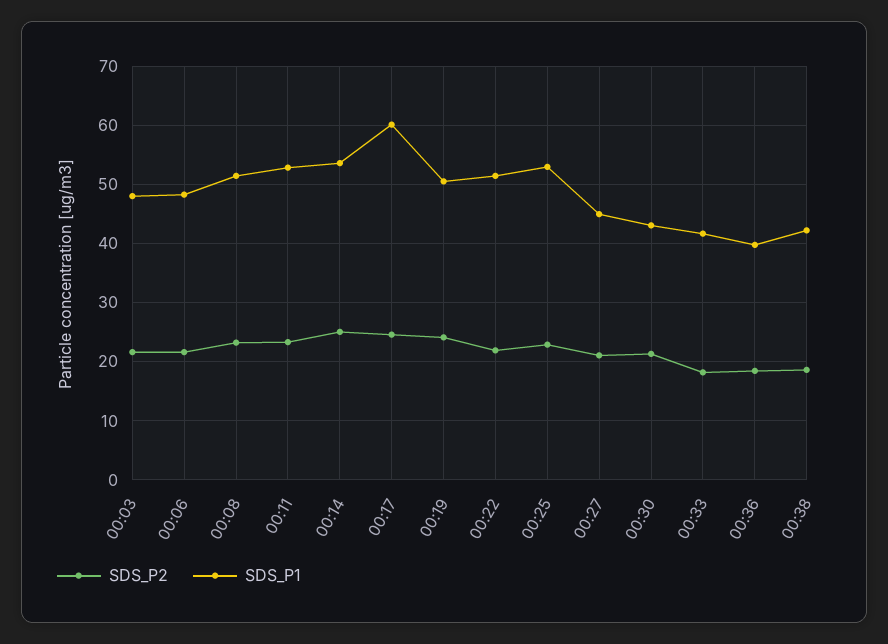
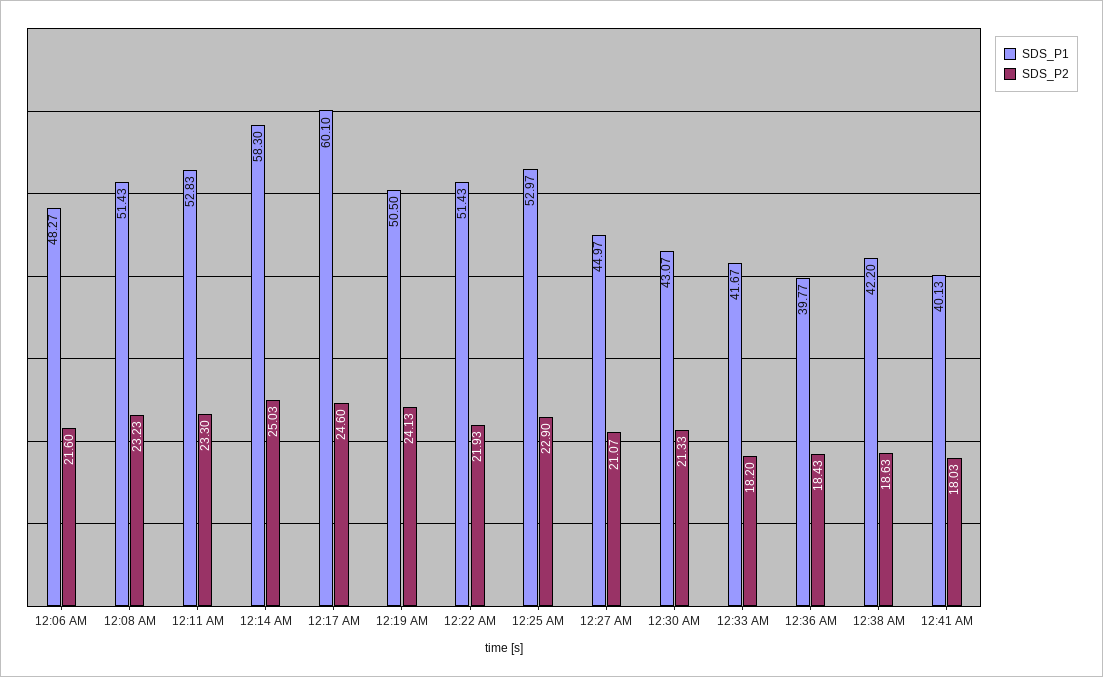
SDS_P2, 00:03: 22 -> none
SDS_P1, 00:03: 48 -> none
SDS_P1, 00:14: 54 -> 58.3
SDS_P1, 12:41 AM: none -> 40.13
SDS_P2, 12:41 AM: none -> 18.03

